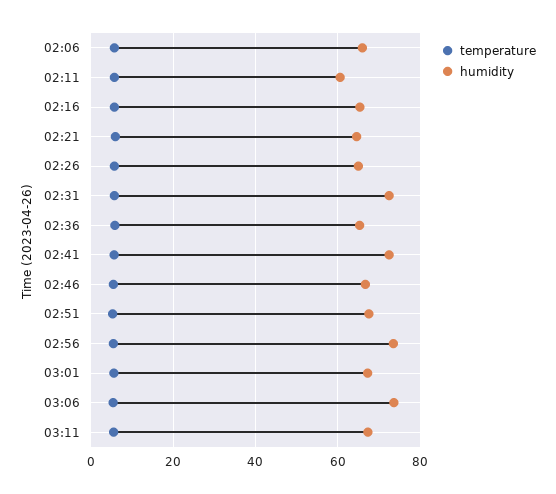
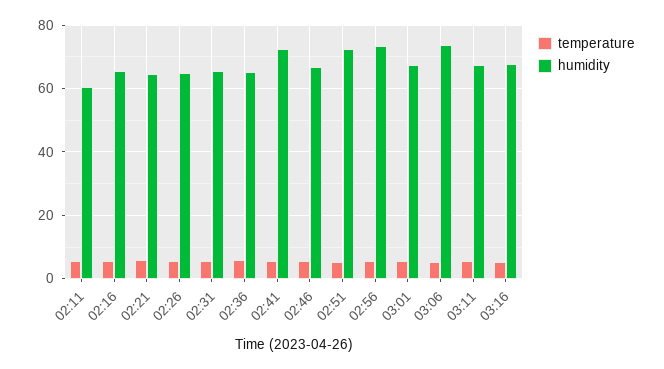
temperature, 02:06: 6 -> none
humidity, 02:06: 66 -> none
humidity, 02:31: 72 -> 66
humidity, 02:51: 68 -> 72
temperature, 03:16: none -> 6
humidity, 03:16: none -> 68

